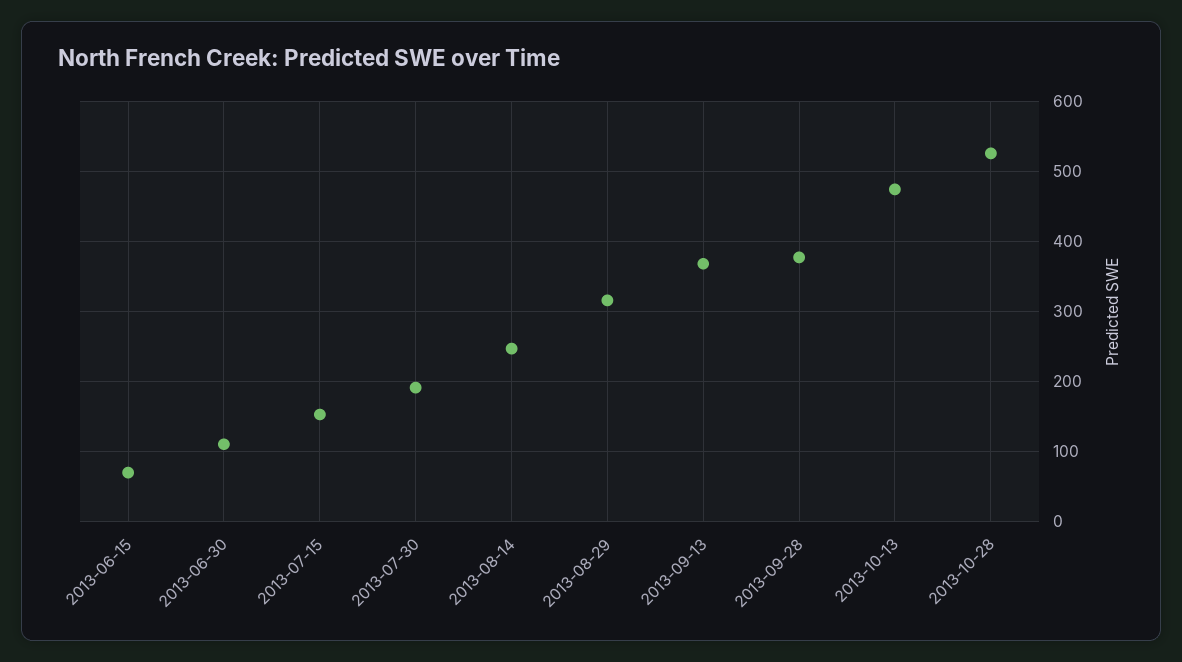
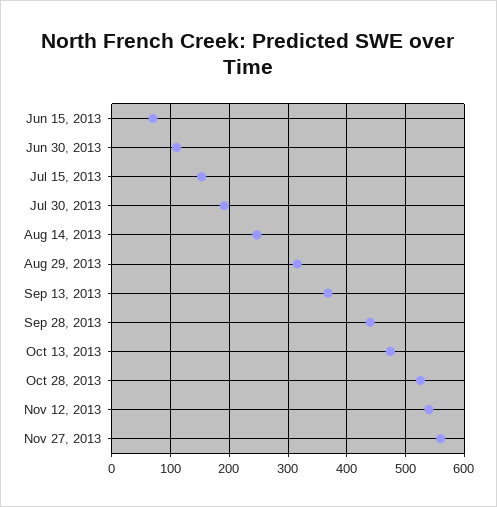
2013-09-28: 380 -> 440
Nov 12, 2013: none -> 540
Nov 27, 2013: none -> 560

